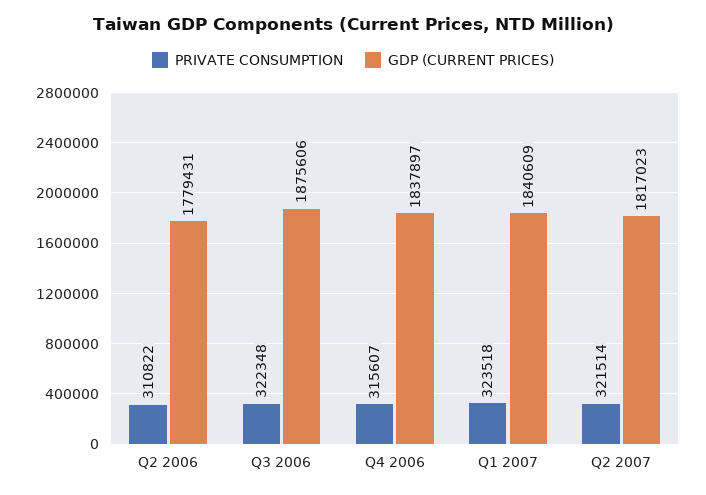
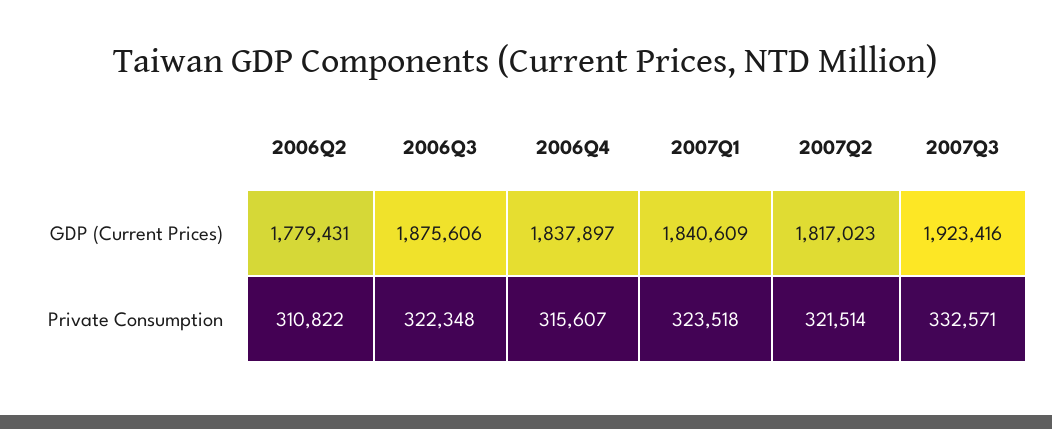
GDP (CURRENT PRICES), 2007Q3: none -> 1923416
PRIVATE CONSUMPTION, 2007Q3: none -> 332571

